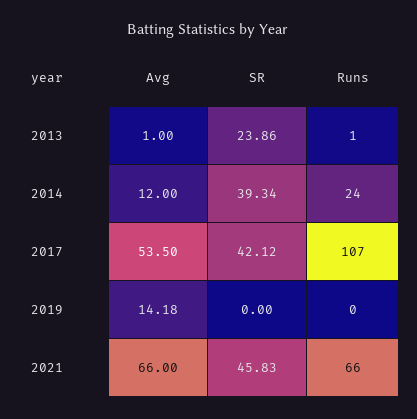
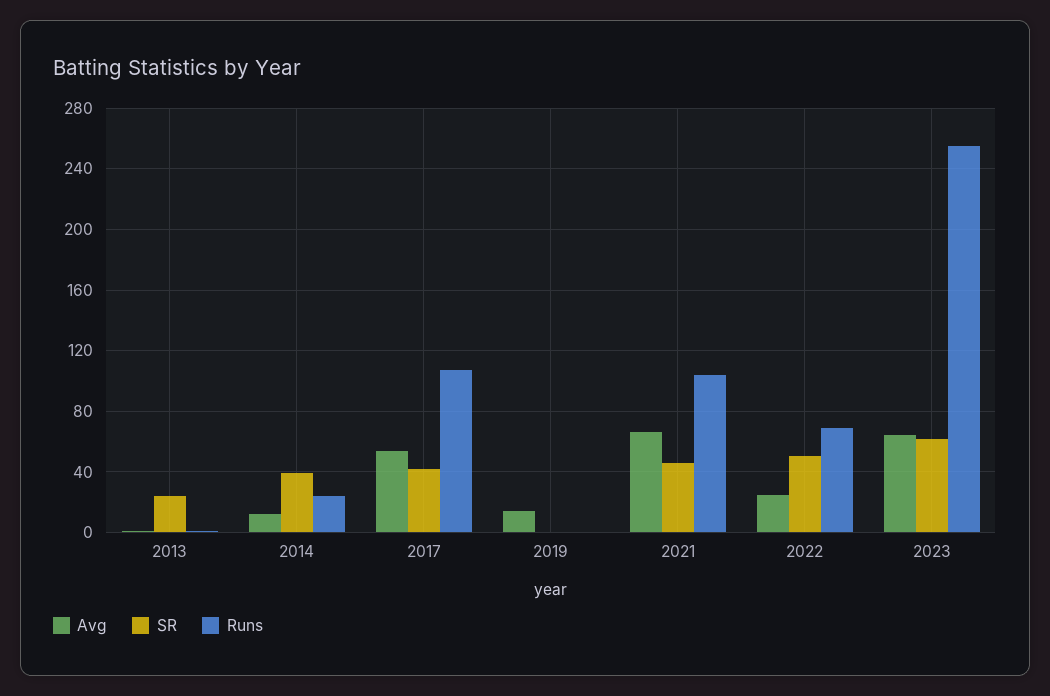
Runs, 2021: 66 -> 105
Avg, 2022: none -> 25
SR, 2022: none -> 50
Runs, 2022: none -> 70
Avg, 2023: none -> 65
SR, 2023: none -> 60
Runs, 2023: none -> 255

